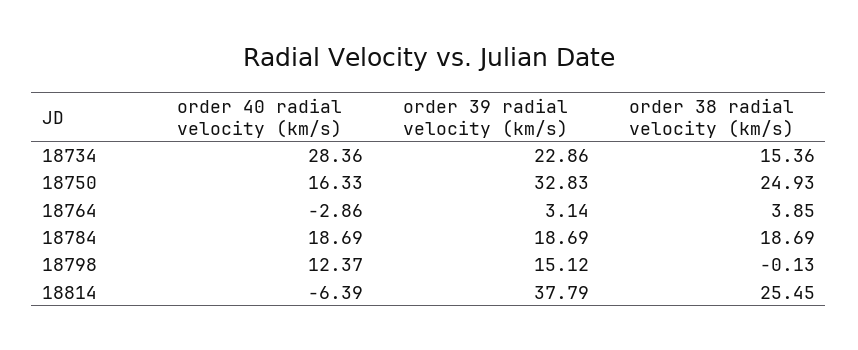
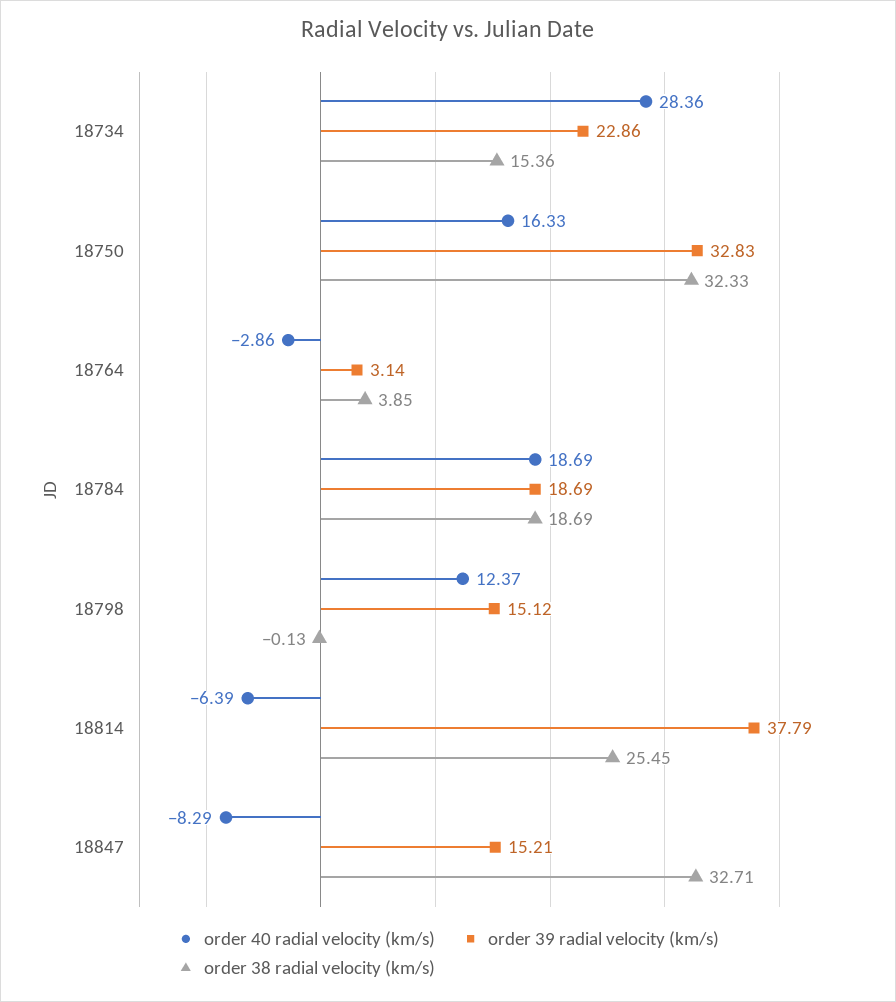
order 38 radial velocity (km/s), 18750: 24.93 -> 32.33
order 40 radial velocity (km/s), 18847: none -> -8.29
order 39 radial velocity (km/s), 18847: none -> 15.21
order 38 radial velocity (km/s), 18847: none -> 32.71

